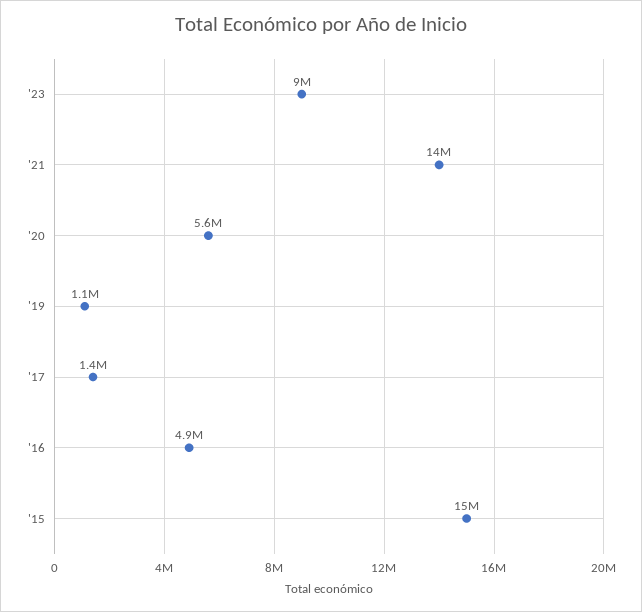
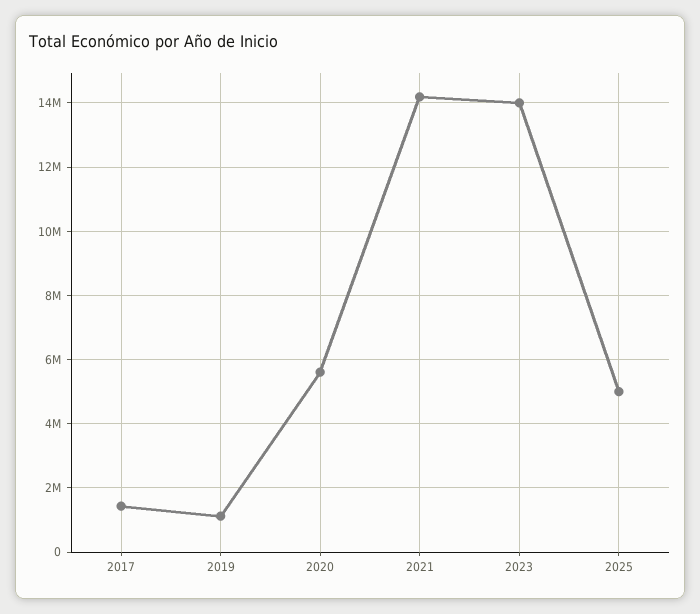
'23: 9000000 -> 14000000
'16: 4900000 -> none
'15: 15000000 -> none
2025: none -> 5000000

